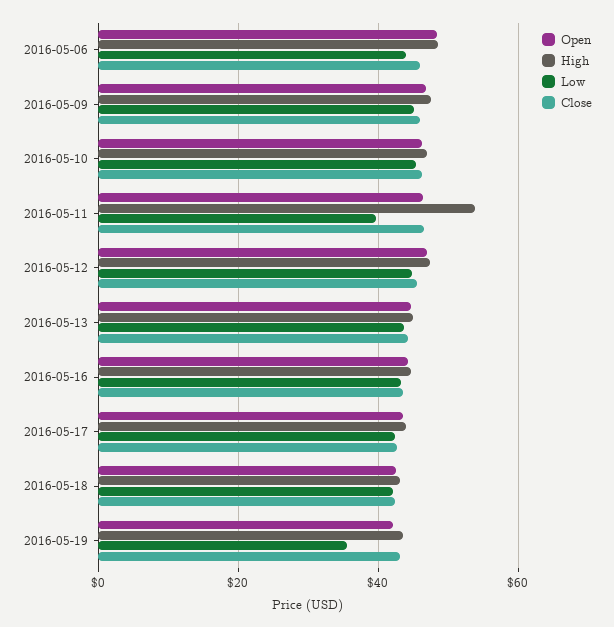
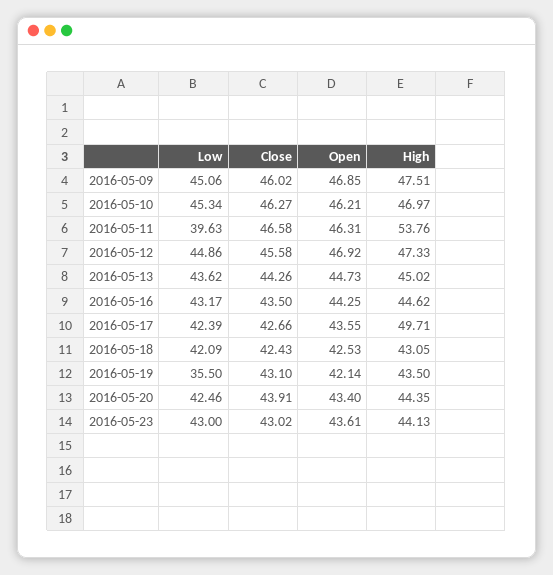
Open, 2016-05-06: 48 -> none
High, 2016-05-06: 48 -> none
Low, 2016-05-06: 44 -> none
Close, 2016-05-06: 46 -> none
High, 2016-05-17: 44 -> 49.71
Low, 2016-05-20: none -> 42.46
Close, 2016-05-20: none -> 43.91
Open, 2016-05-20: none -> 43.4
High, 2016-05-20: none -> 44.35
Low, 2016-05-23: none -> 43
Close, 2016-05-23: none -> 43.02
Open, 2016-05-23: none -> 43.61
High, 2016-05-23: none -> 44.13

